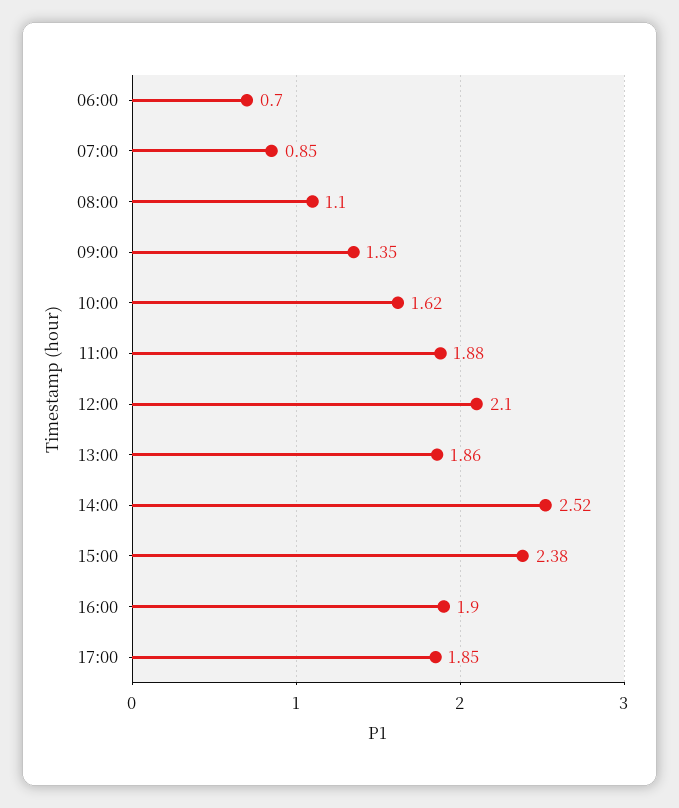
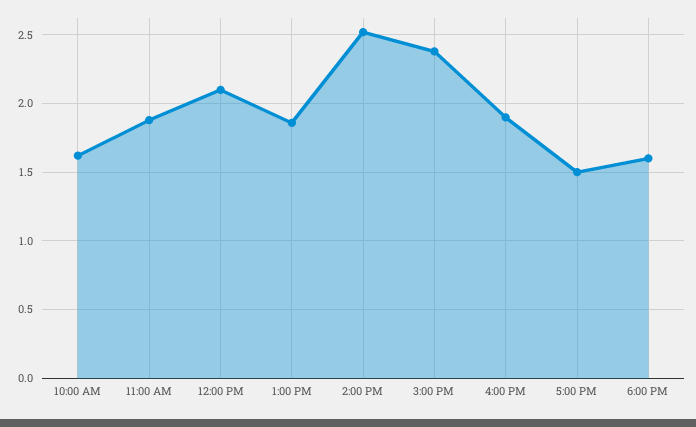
06:00: 0.7 -> none
07:00: 0.85 -> none
08:00: 1.1 -> none
09:00: 1.35 -> none
17:00: 1.85 -> 1.5
6:00 PM: none -> 1.6

